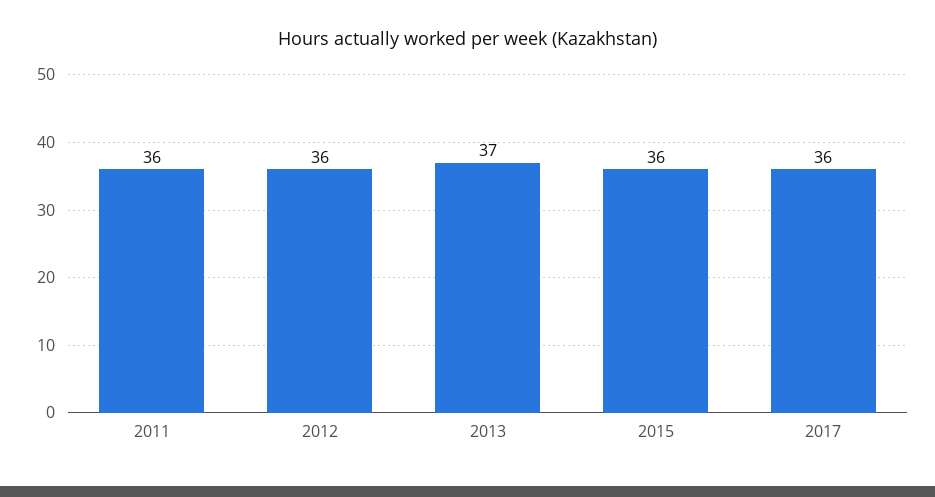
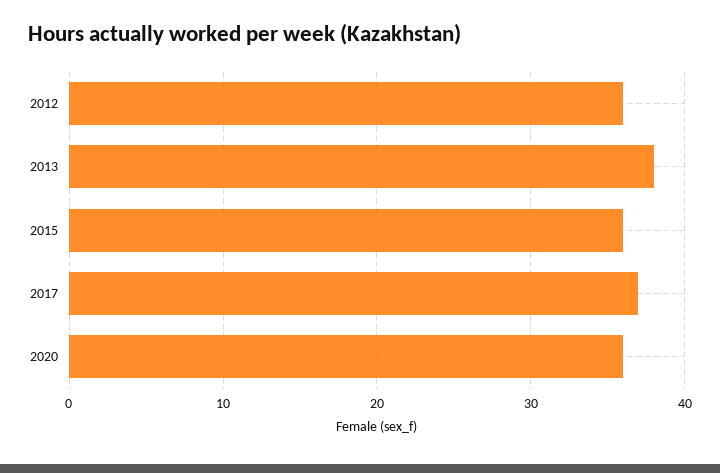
2011: 36 -> none
2013: 37 -> 38
2017: 36 -> 37
2020: none -> 36

